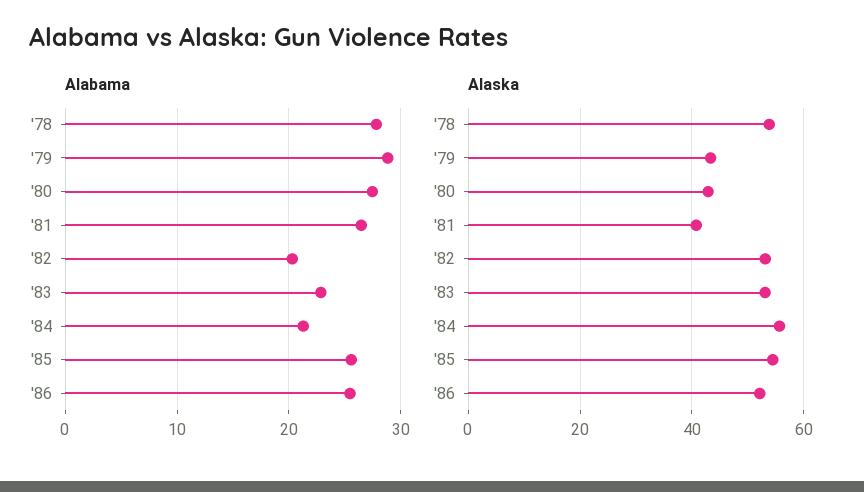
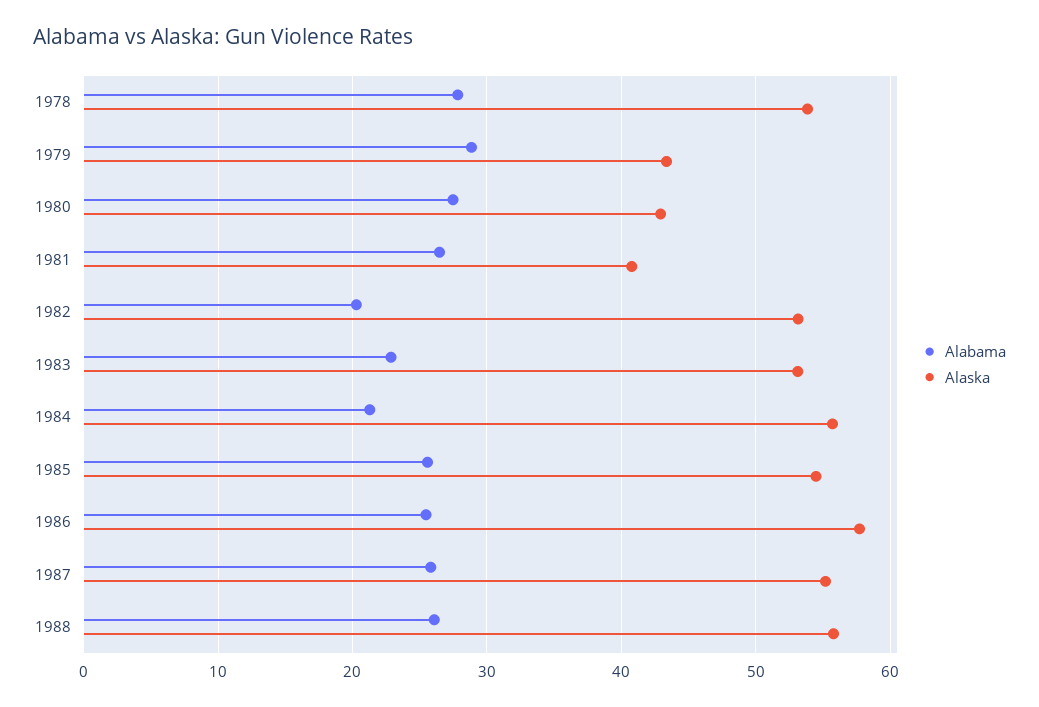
Alaska, '86: 52 -> 58
Alabama, 1987: none -> 26
Alaska, 1987: none -> 55
Alabama, 1988: none -> 26
Alaska, 1988: none -> 56

